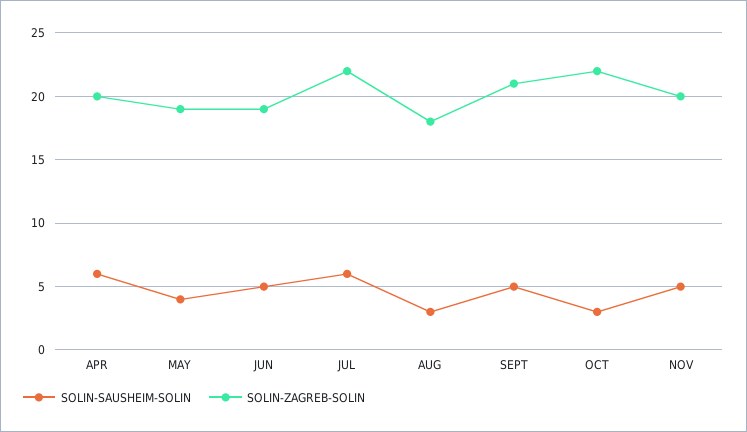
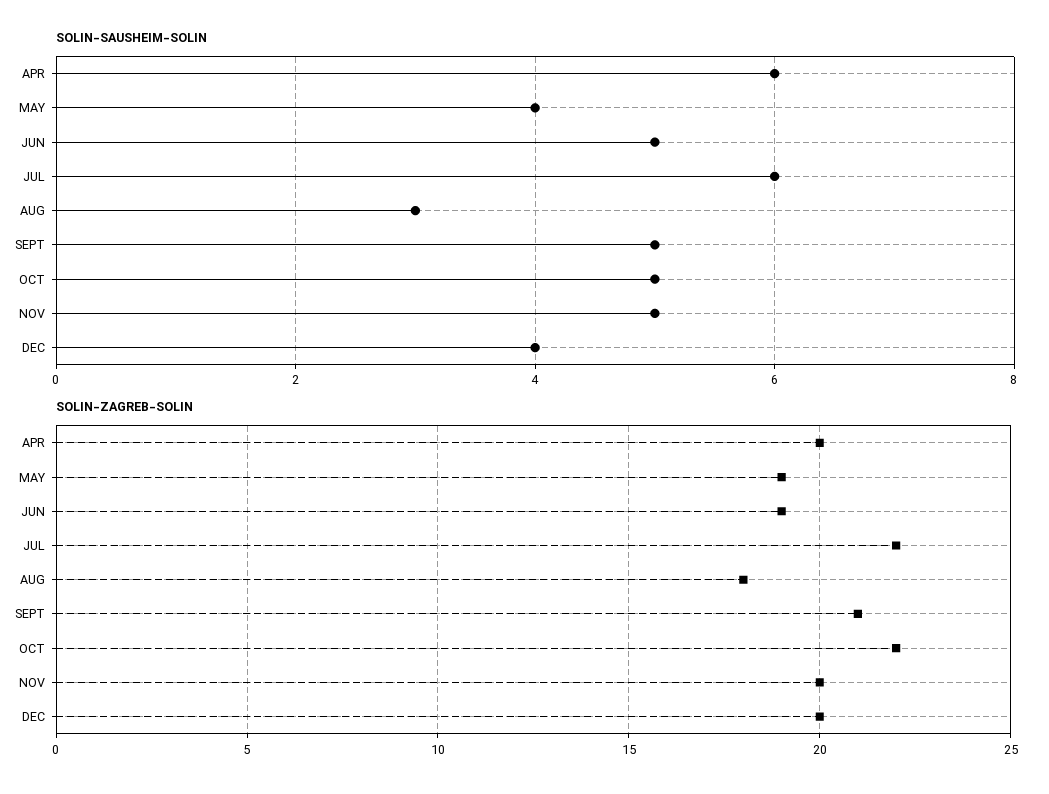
SOLIN-SAUSHEIM-SOLIN, OCT: 3 -> 5
SOLIN-SAUSHEIM-SOLIN, DEC: none -> 4
SOLIN-ZAGREB-SOLIN, DEC: none -> 20

